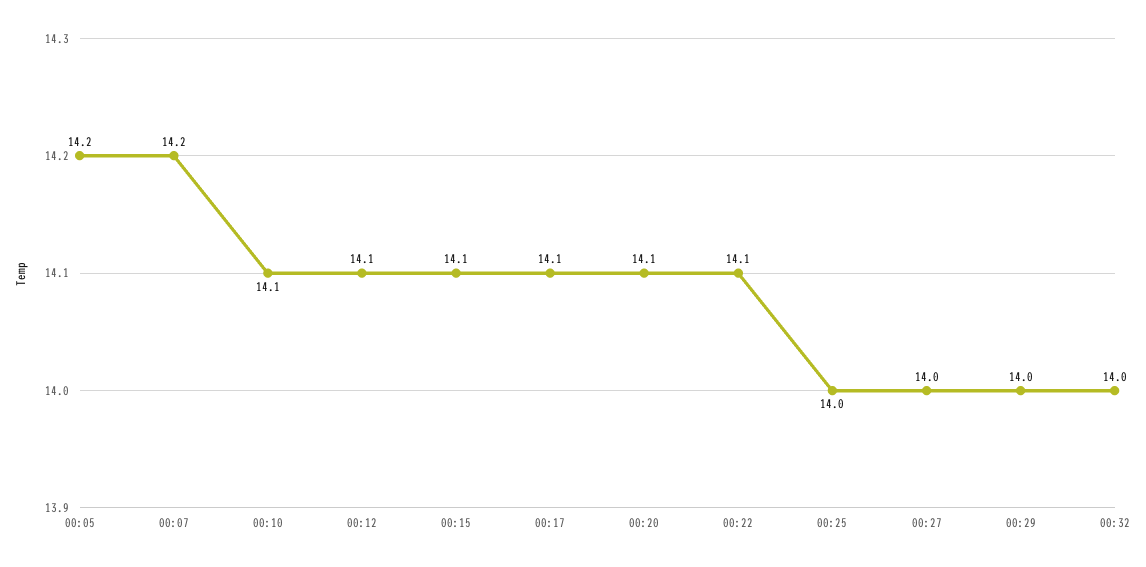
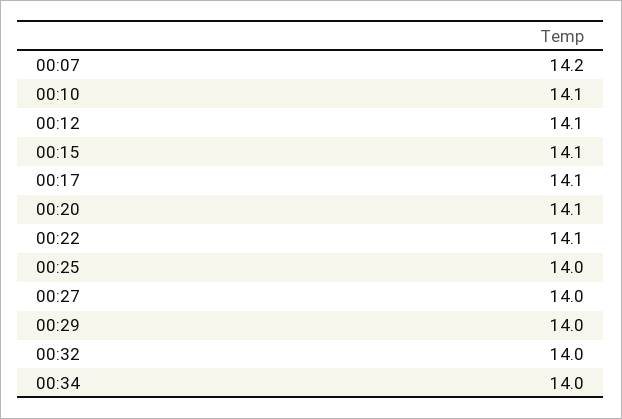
00:05: 14.2 -> none
00:34: none -> 14

